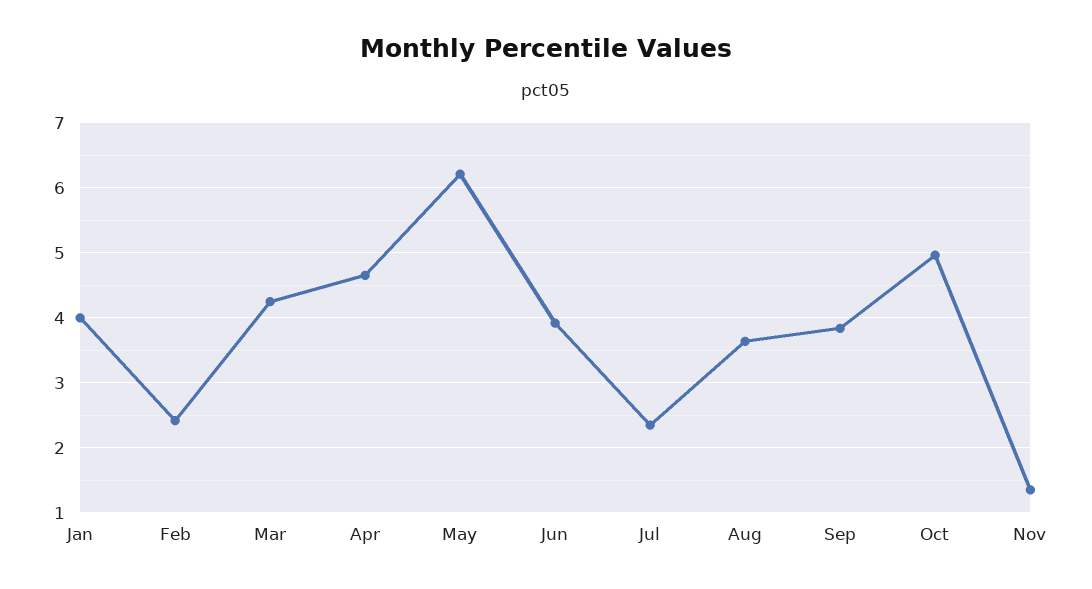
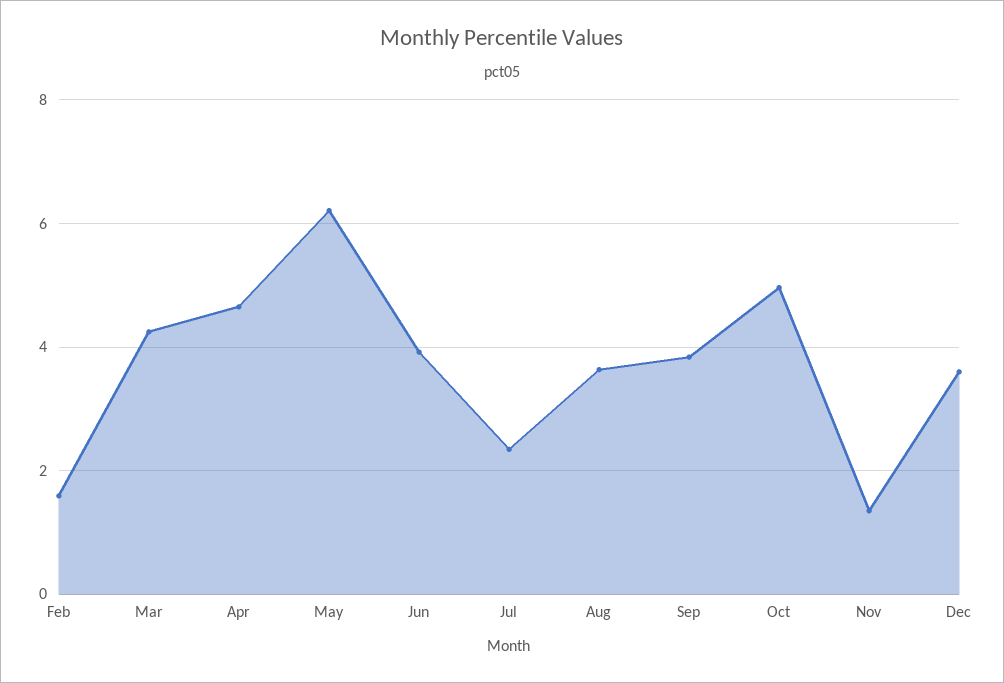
Jan: 4 -> none
Feb: 2.4 -> 1.6
Dec: none -> 3.6

